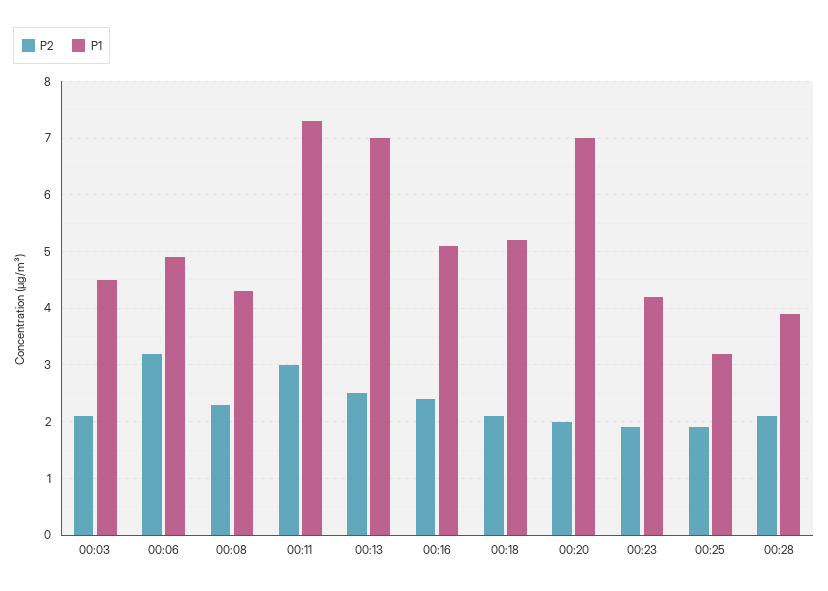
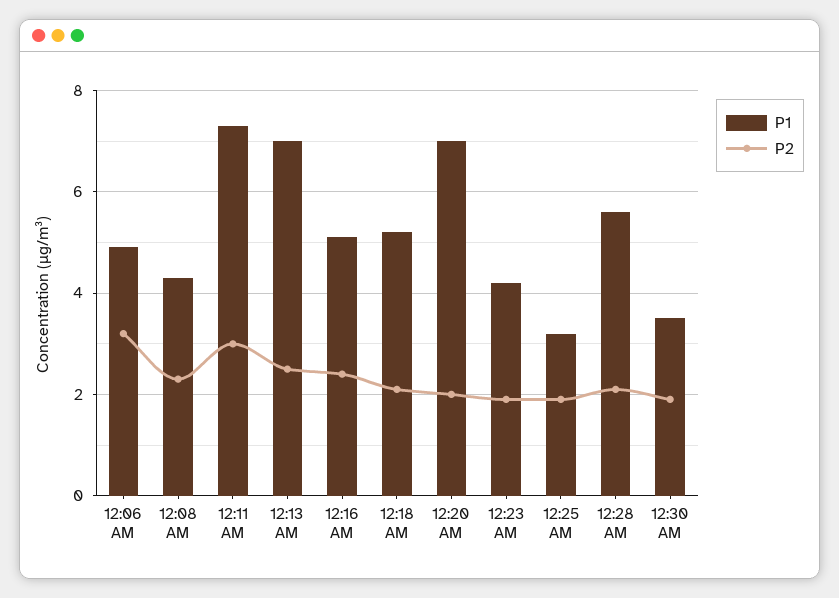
P2, 00:03: 2 -> none
P1, 00:03: 4.5 -> none
P1, 00:28: 4 -> 5.5
P1, 12:30 AM: none -> 3.5
P2, 12:30 AM: none -> 2

